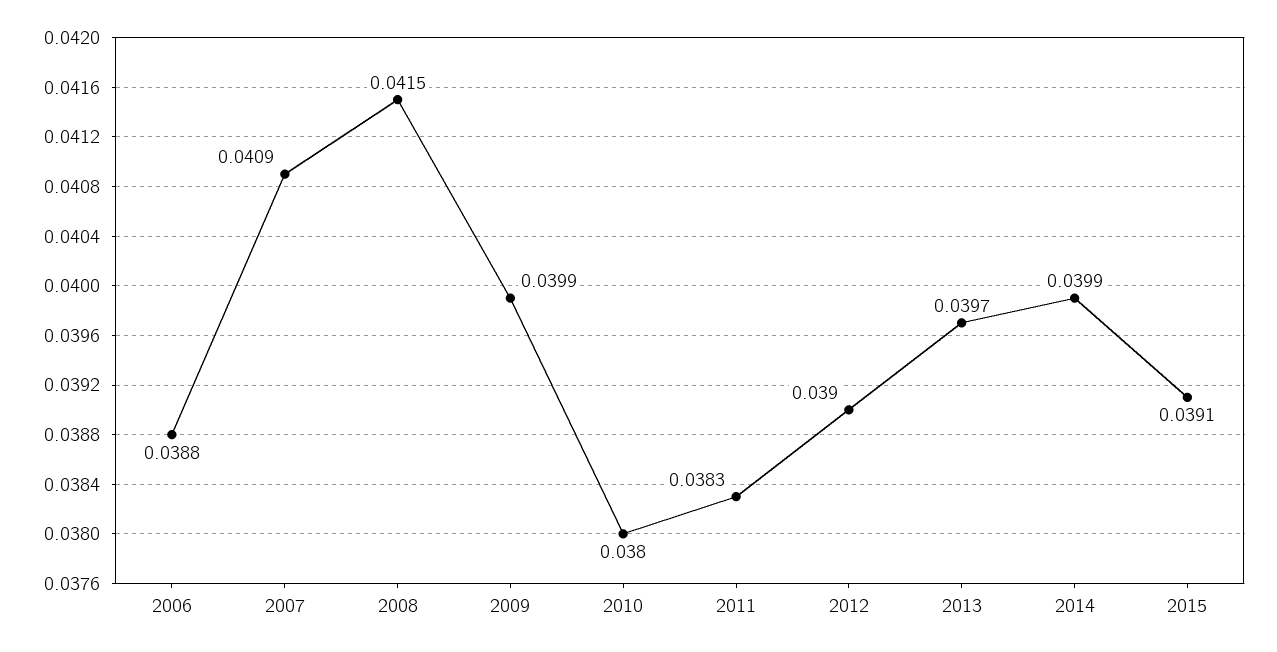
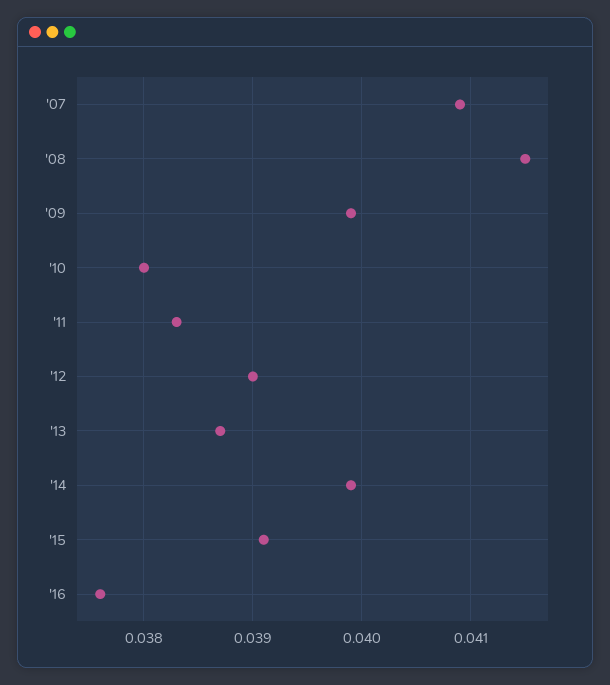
2006: 0.0388 -> none
2013: 0.0397 -> 0.0387
'16: none -> 0.0376

